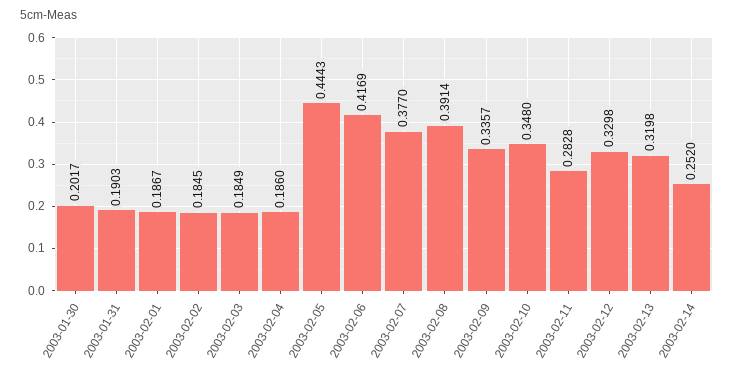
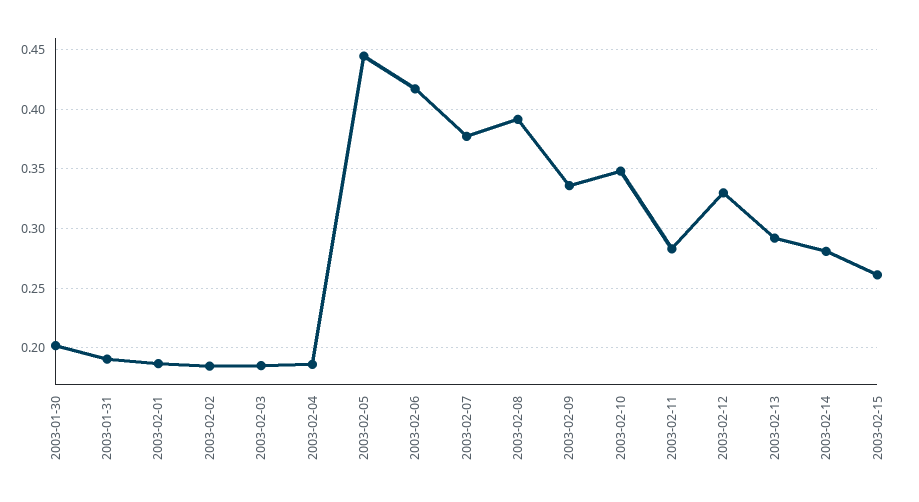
2003-02-13: 0.3198 -> 0.29
2003-02-14: 0.252 -> 0.28
2003-02-15: none -> 0.26

